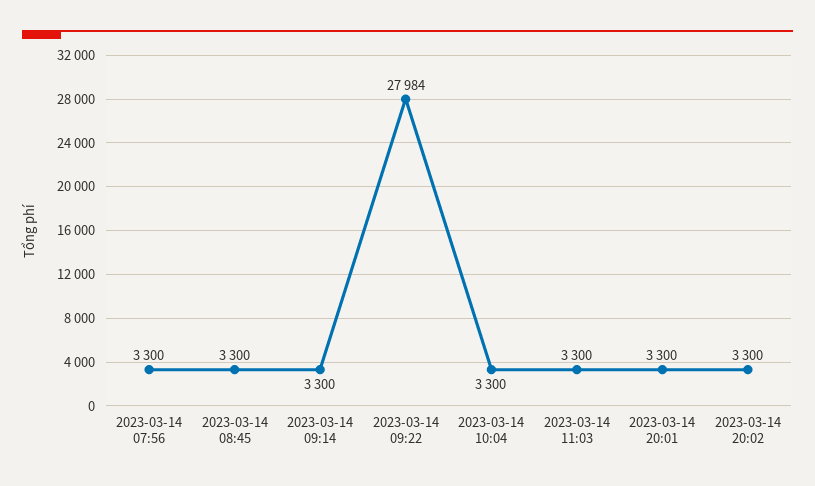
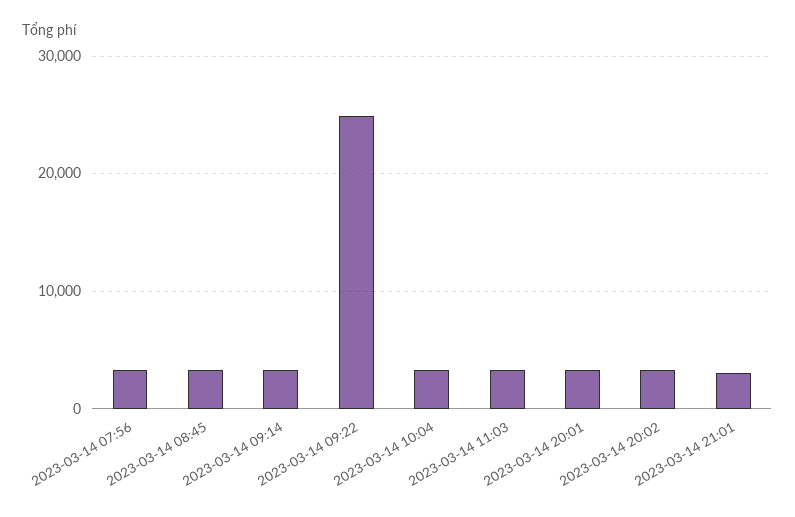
2023-03-14 09:22: 27984 -> 25000
2023-03-14 21:01: none -> 3000

